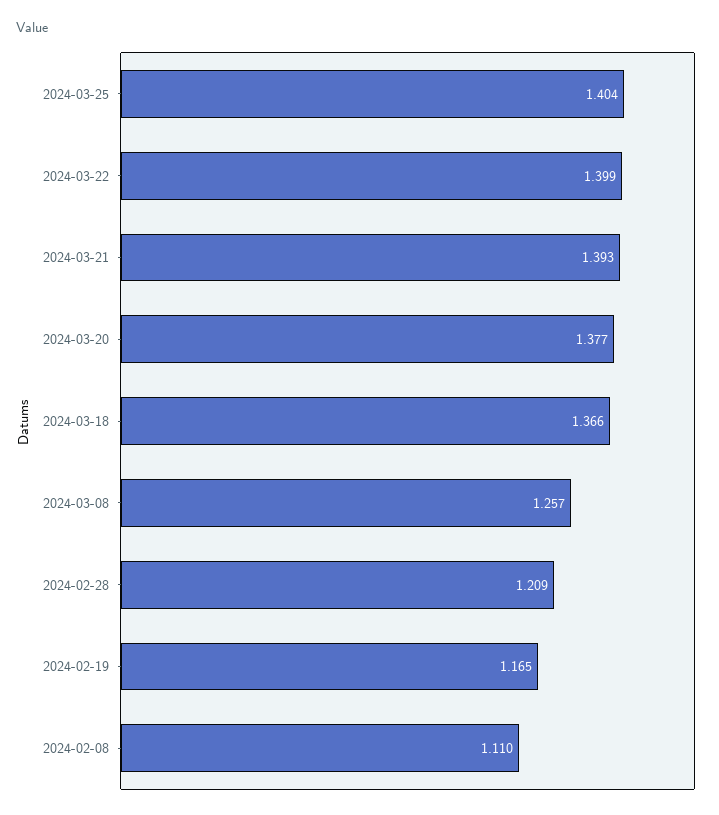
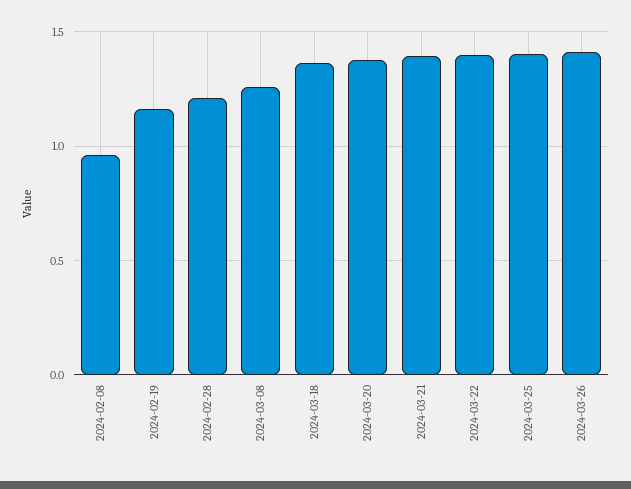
2024-02-08: 1.11 -> 0.95
2024-03-26: none -> 1.4

